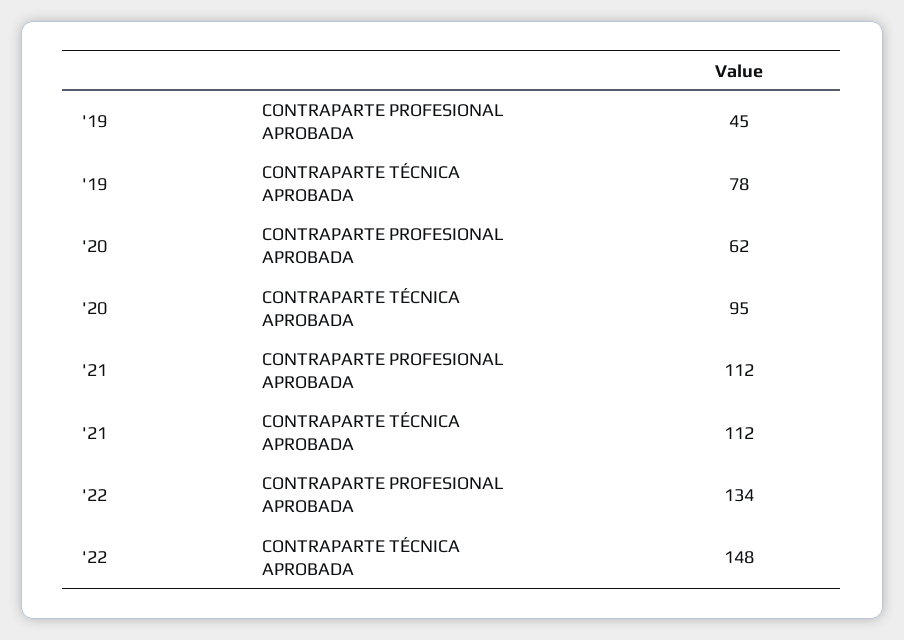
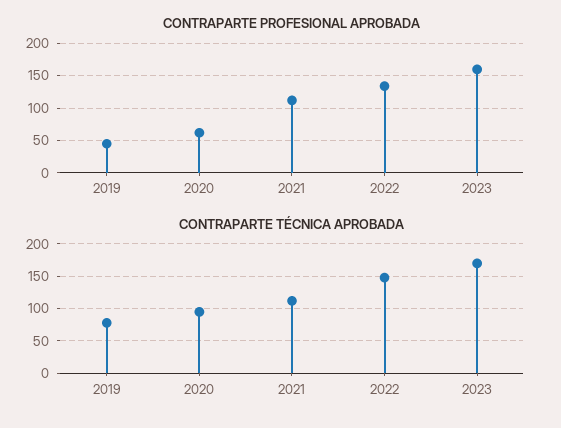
CONTRAPARTE PROFESIONAL APROBADA, 2023: none -> 160
CONTRAPARTE TÉCNICA APROBADA, 2023: none -> 170

